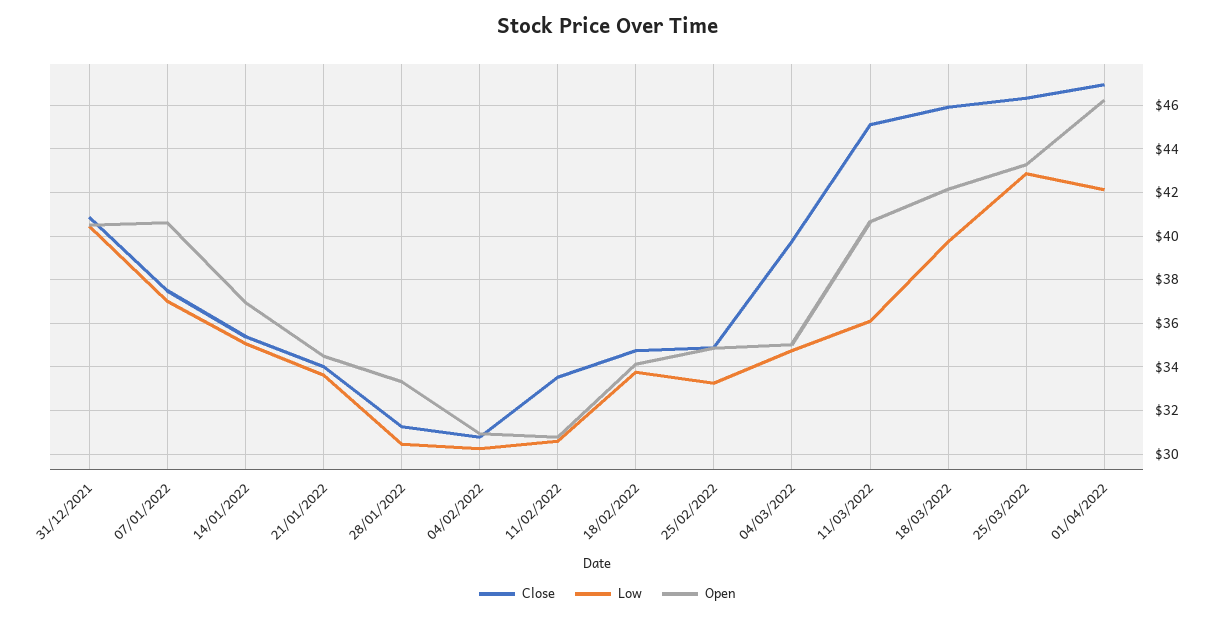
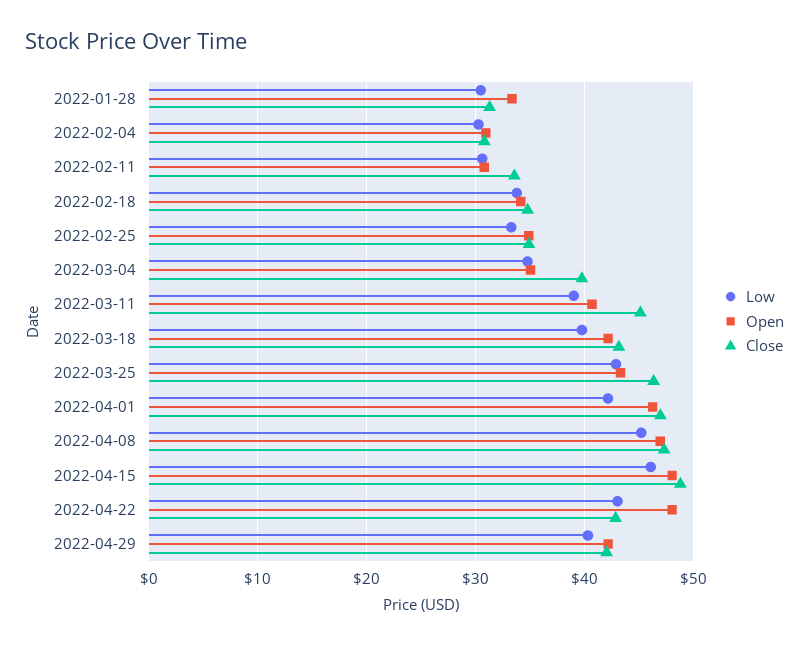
Close, 31/12/2021: 41 -> none
Low, 31/12/2021: 40.5 -> none
Open, 31/12/2021: 40.5 -> none
Close, 07/01/2022: 37.5 -> none
Low, 07/01/2022: 37 -> none
Open, 07/01/2022: 40.5 -> none
Close, 14/01/2022: 35.5 -> none
Low, 14/01/2022: 35 -> none
Open, 14/01/2022: 37 -> none
Close, 21/01/2022: 34 -> none
Low, 21/01/2022: 33.5 -> none
Open, 21/01/2022: 34.5 -> none
Low, 11/03/2022: 36 -> 39
Close, 18/03/2022: 46 -> 43
Low, 2022-04-08: none -> 45
Open, 2022-04-08: none -> 47
Close, 2022-04-08: none -> 47
Low, 2022-04-15: none -> 46
Open, 2022-04-15: none -> 48
Close, 2022-04-15: none -> 49
Low, 2022-04-22: none -> 43
Open, 2022-04-22: none -> 48
Close, 2022-04-22: none -> 43
Low, 2022-04-29: none -> 40
Open, 2022-04-29: none -> 42
Close, 2022-04-29: none -> 42

